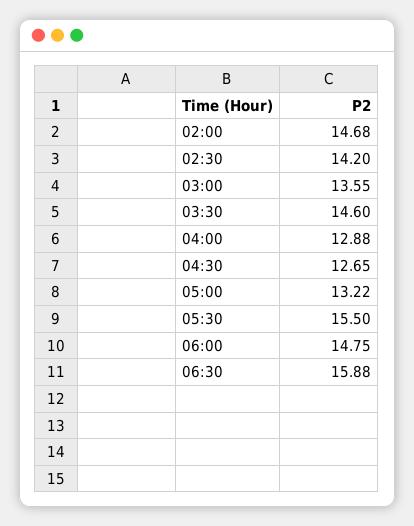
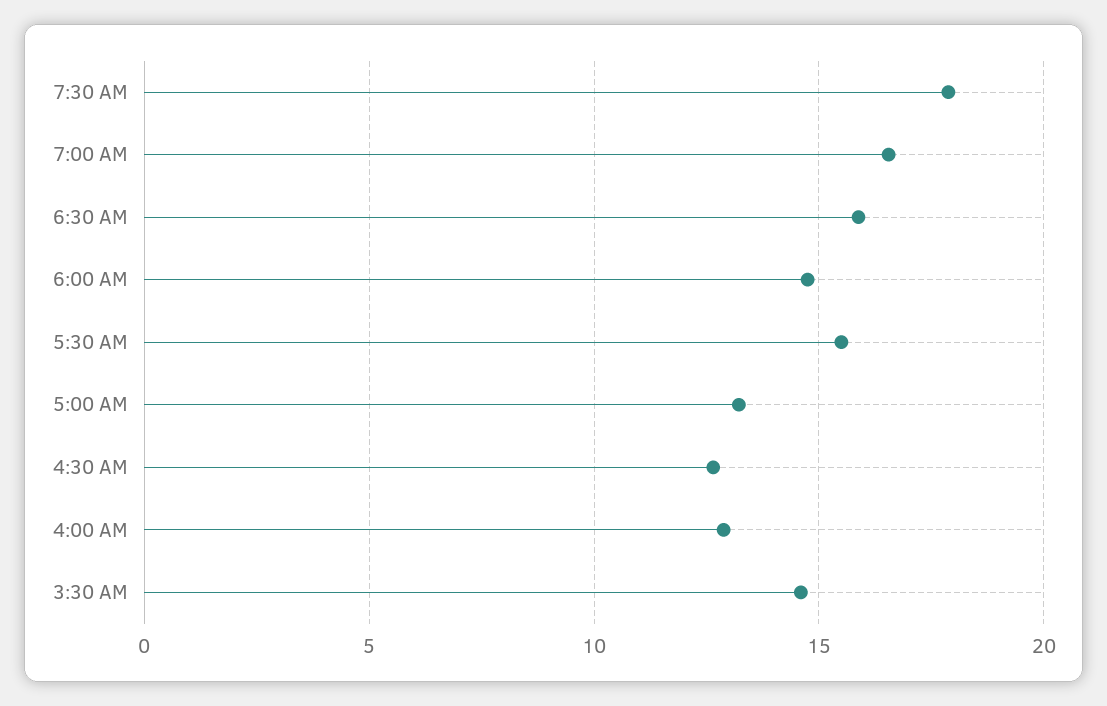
02:00: 14.68 -> none
02:30: 14.2 -> none
03:00: 13.55 -> none
7:30 AM: none -> 18
7:00 AM: none -> 16.5

